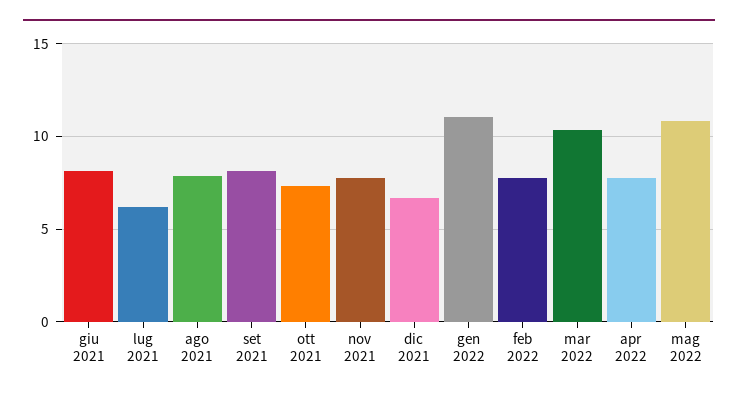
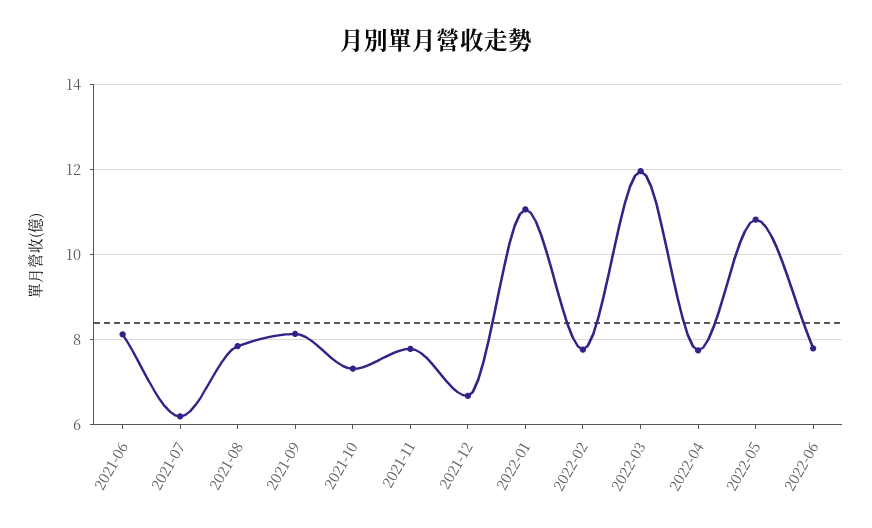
mar 2022: 10.5 -> 12
2022-06: none -> 7.8

